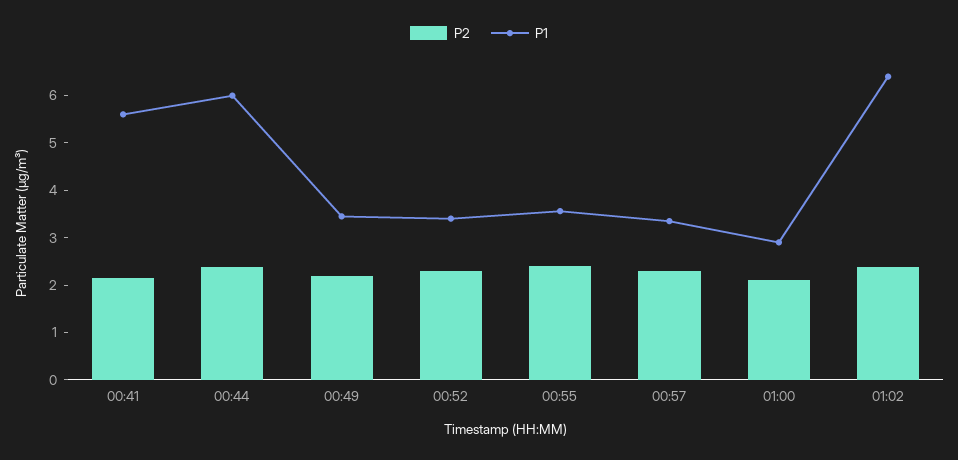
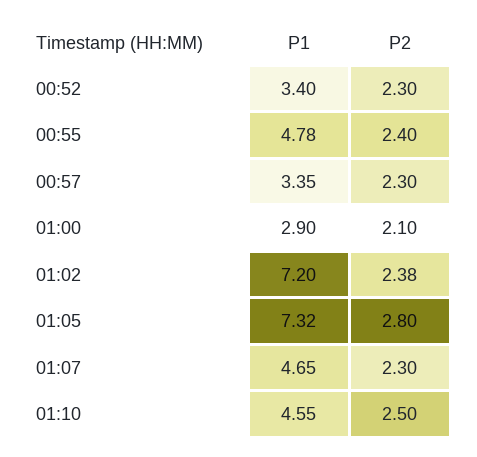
P2, 00:41: 2.2 -> none
P1, 00:41: 5.6 -> none
P2, 00:44: 2.4 -> none
P1, 00:44: 6 -> none
P2, 00:49: 2.2 -> none
P1, 00:49: 3.4 -> none
P1, 00:55: 3.6 -> 4.78
P1, 01:02: 6.4 -> 7.2
P1, 01:05: none -> 7.32
P2, 01:05: none -> 2.8
P1, 01:07: none -> 4.65
P2, 01:07: none -> 2.3
P1, 01:10: none -> 4.55
P2, 01:10: none -> 2.5

